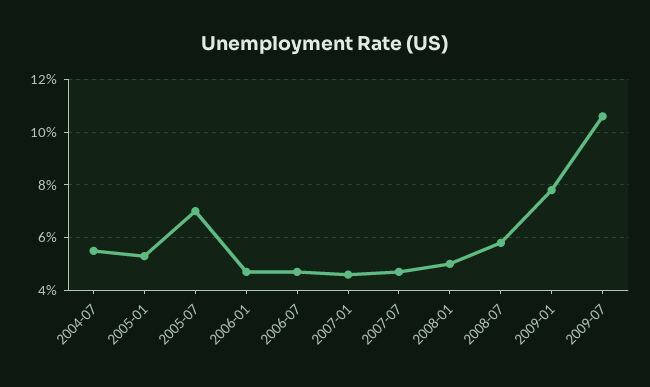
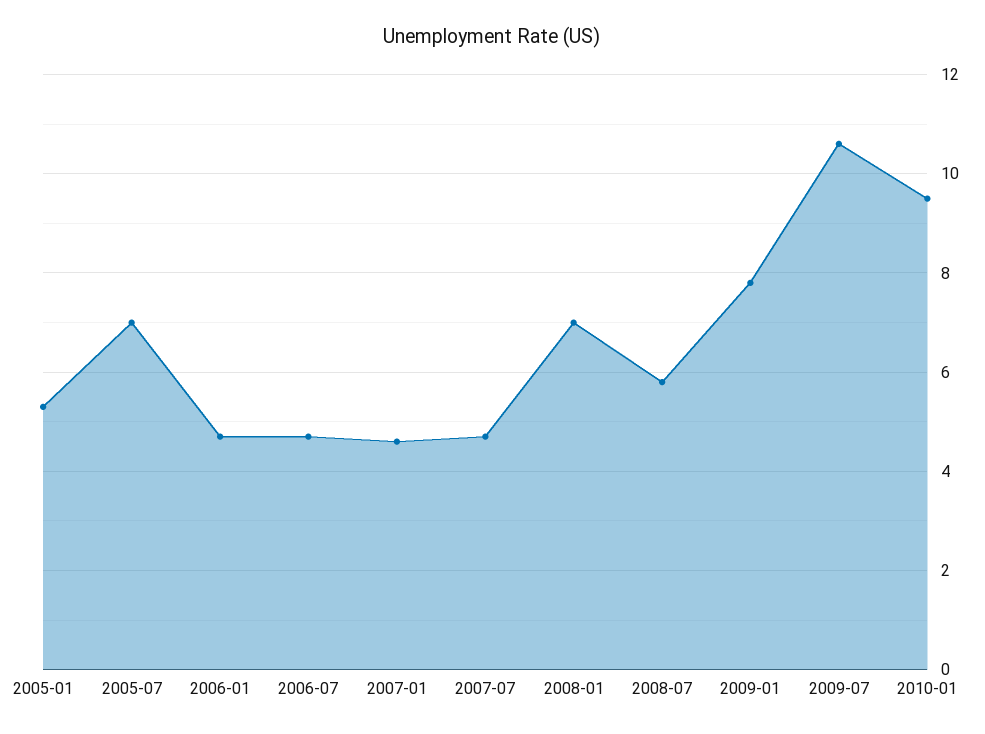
2004-07: 5.5 -> none
2008-01: 5 -> 7
2010-01: none -> 9.5

